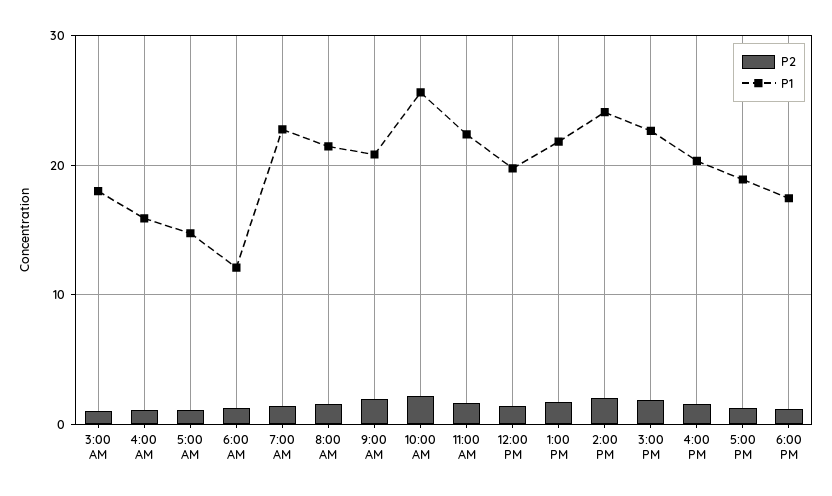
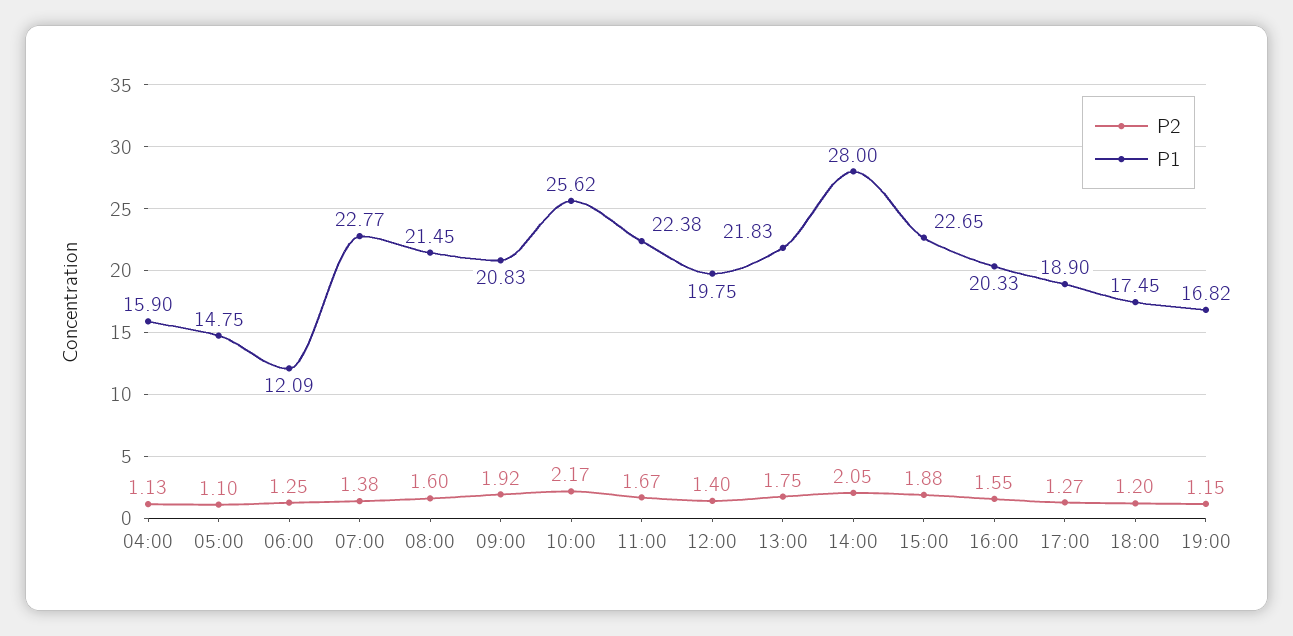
P2, 3:00 AM: 1 -> none
P1, 3:00 AM: 18 -> none
P1, 2:00 PM: 24 -> 28
P2, 19:00: none -> 1.15
P1, 19:00: none -> 16.82

